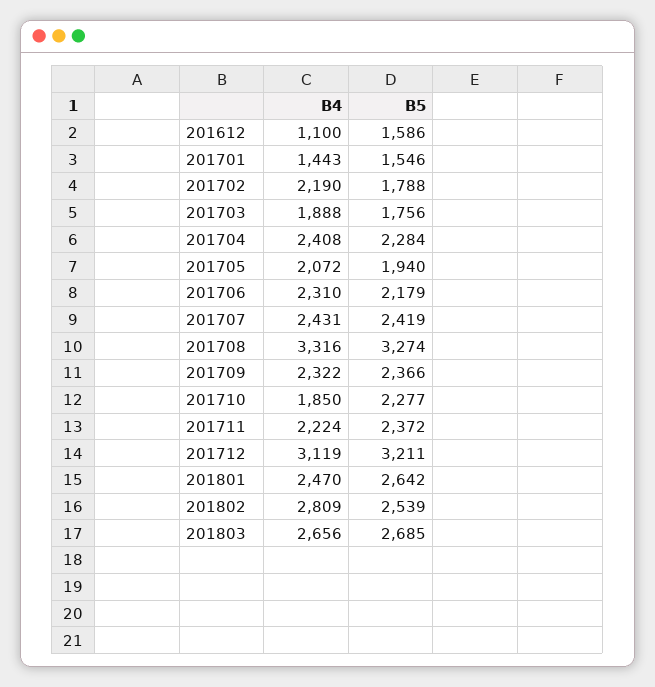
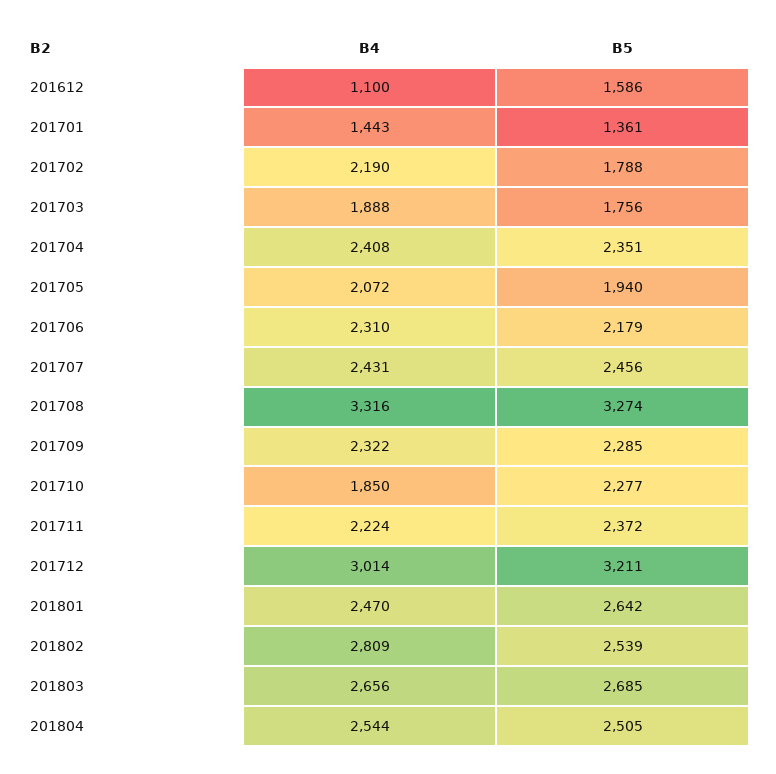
B5, 201701: 1546 -> 1361
B5, 201704: 2284 -> 2351
B5, 201707: 2419 -> 2456
B5, 201709: 2366 -> 2285
B4, 201712: 3119 -> 3014
B4, 201804: none -> 2544
B5, 201804: none -> 2505

